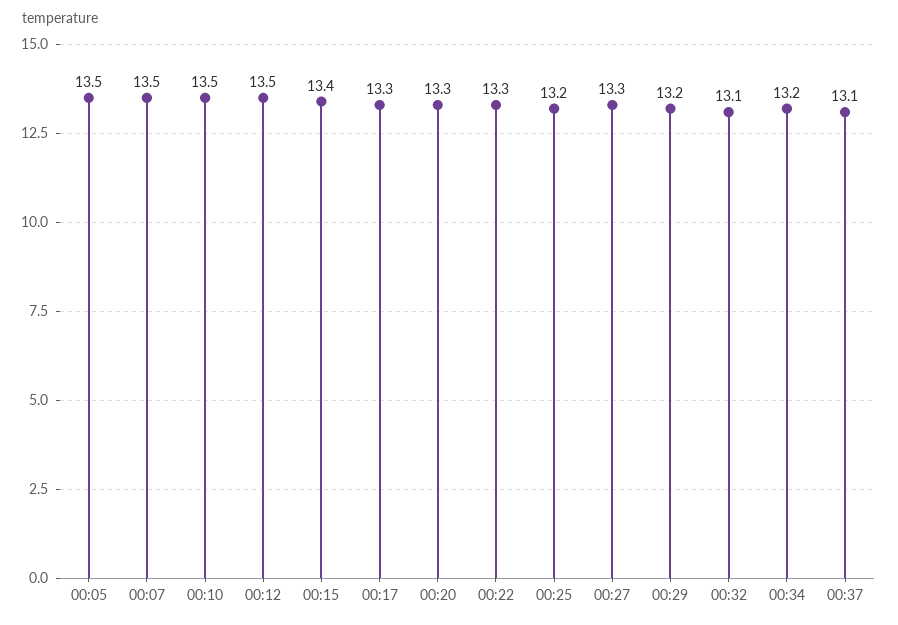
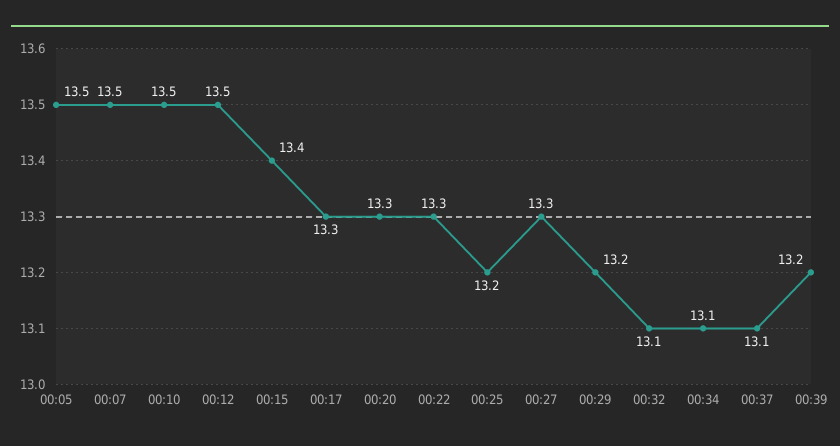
00:34: 13.2 -> 13.1
00:39: none -> 13.2

